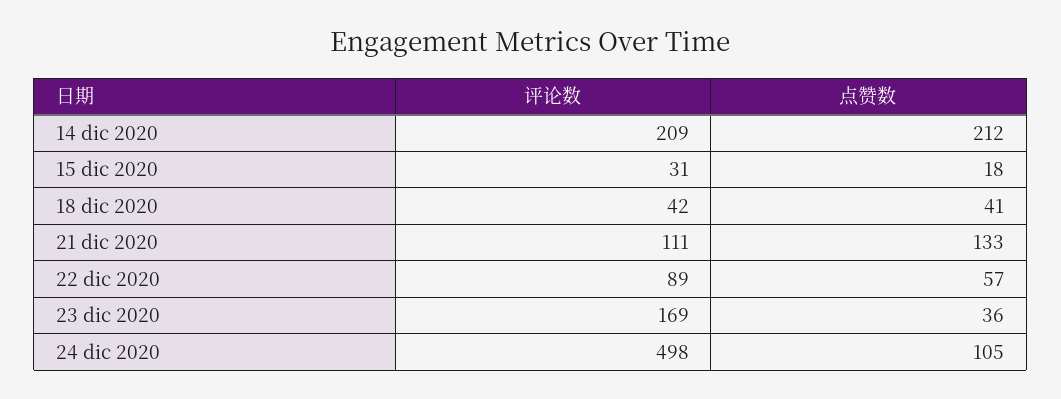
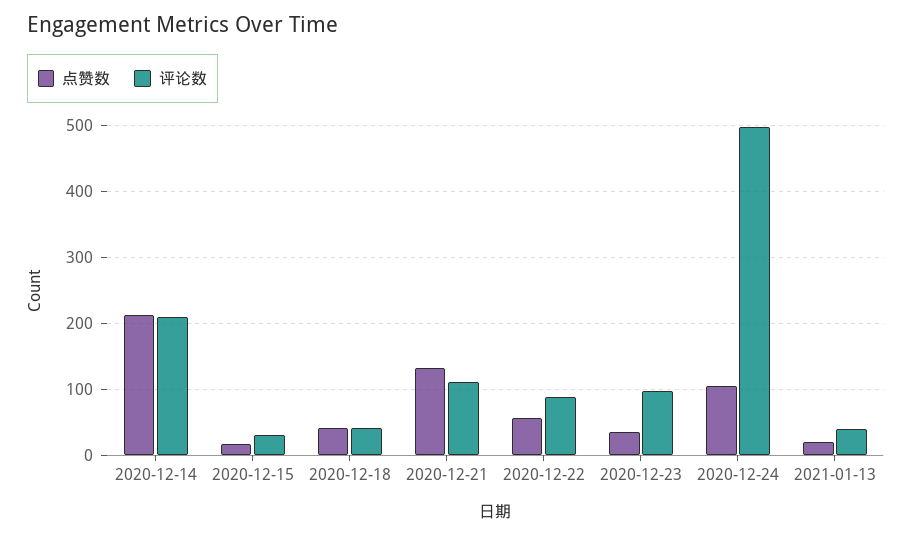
评论数, 23 dic 2020: 169 -> 100
点赞数, 2021-01-13: none -> 20
评论数, 2021-01-13: none -> 40

